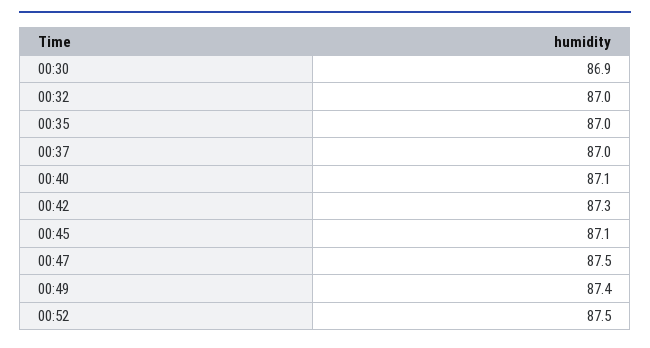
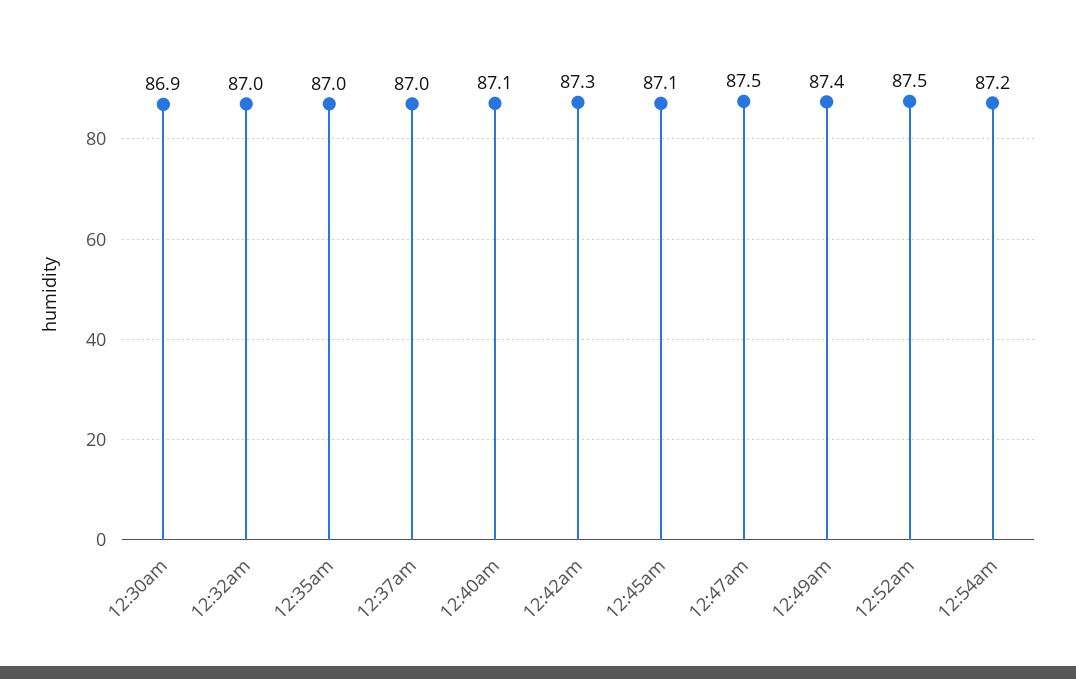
12:54am: none -> 87.2

